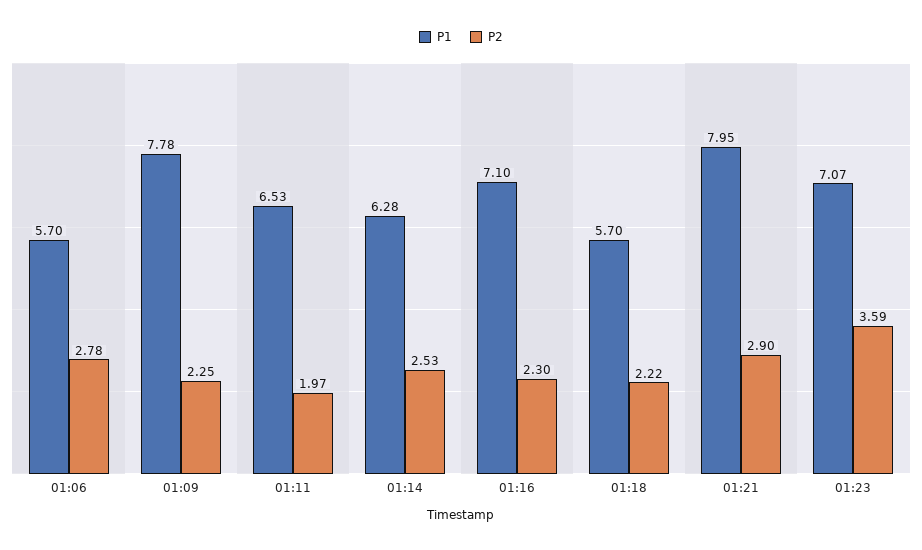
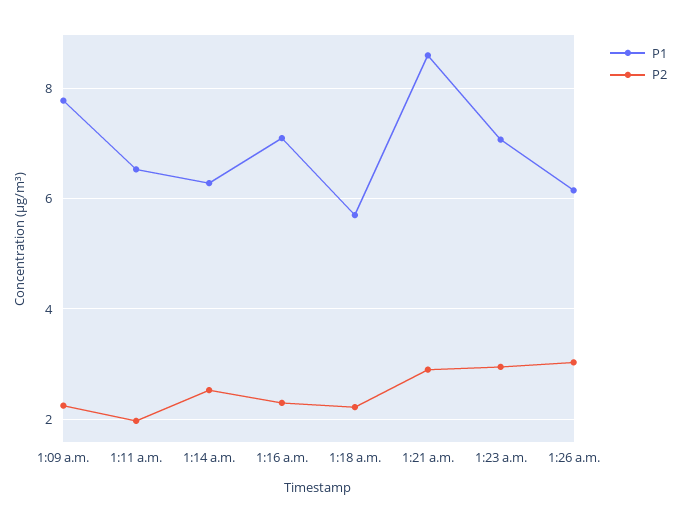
P1, 01:06: 5.7 -> none
P2, 01:06: 2.78 -> none
P1, 01:21: 7.95 -> 8.6
P2, 01:23: 3.59 -> 3
P1, 1:26 a.m.: none -> 6.2
P2, 1:26 a.m.: none -> 3

